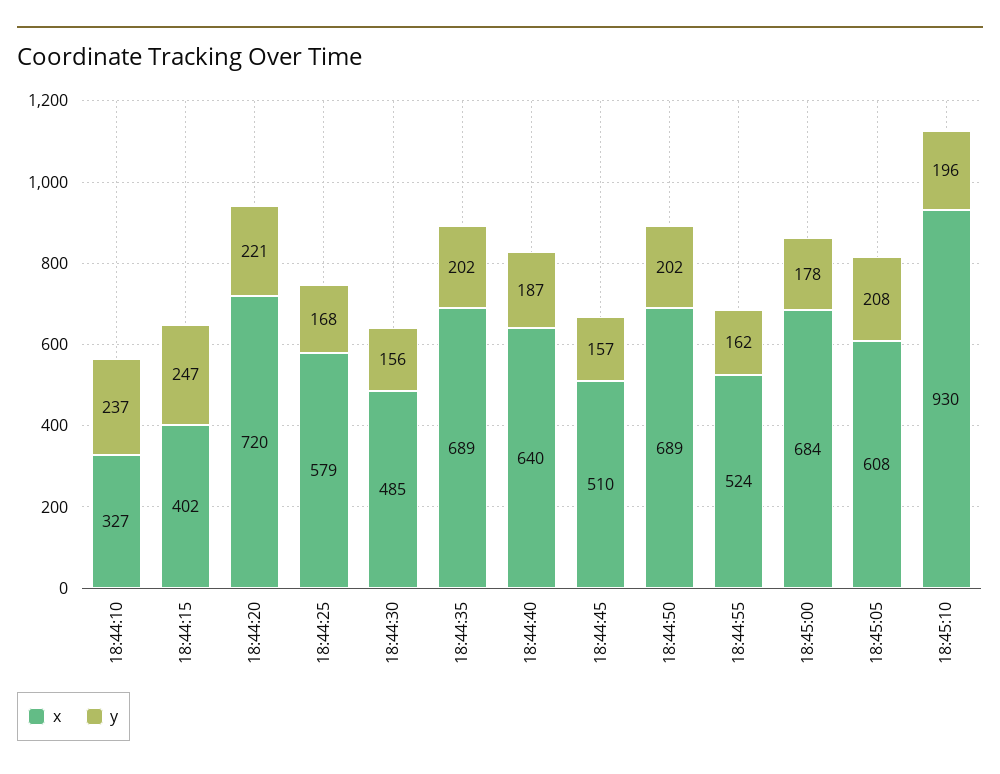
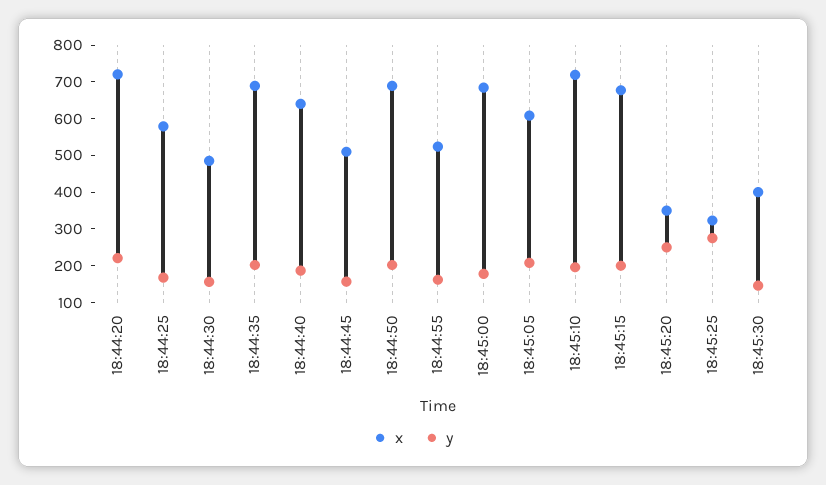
x, 18:44:10: 327 -> none
y, 18:44:10: 237 -> none
x, 18:44:15: 402 -> none
y, 18:44:15: 247 -> none
x, 18:45:10: 930 -> 725
x, 18:45:15: none -> 675
y, 18:45:15: none -> 200
x, 18:45:20: none -> 350
y, 18:45:20: none -> 250
x, 18:45:25: none -> 325
y, 18:45:25: none -> 275
x, 18:45:30: none -> 400
y, 18:45:30: none -> 150

